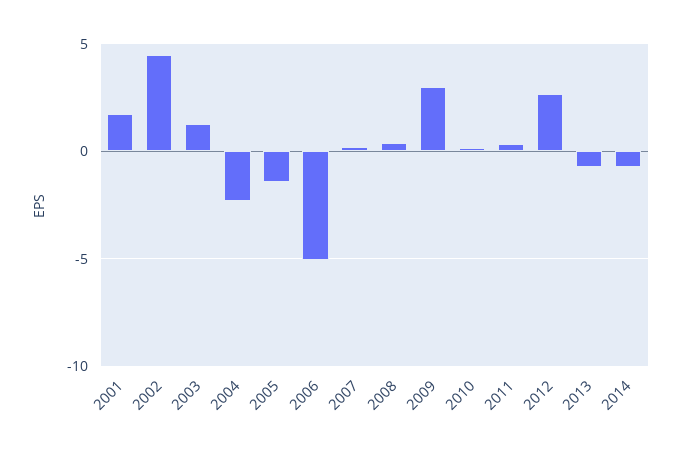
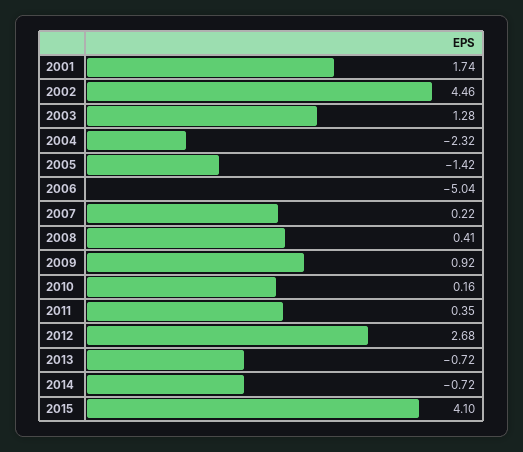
2009: 3 -> 0.92
2015: none -> 4.1

